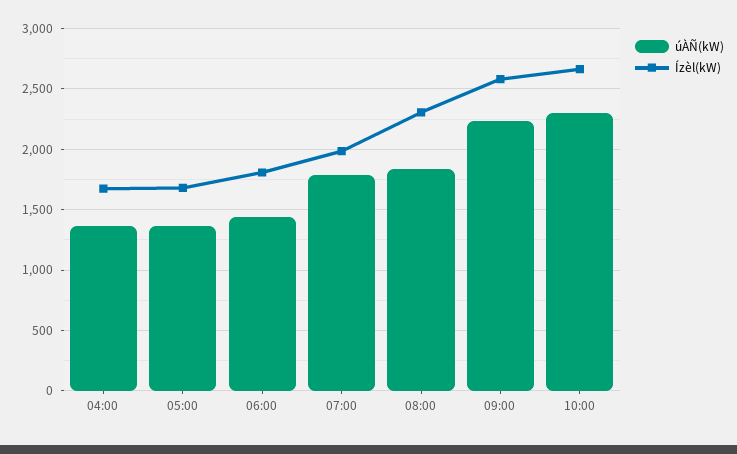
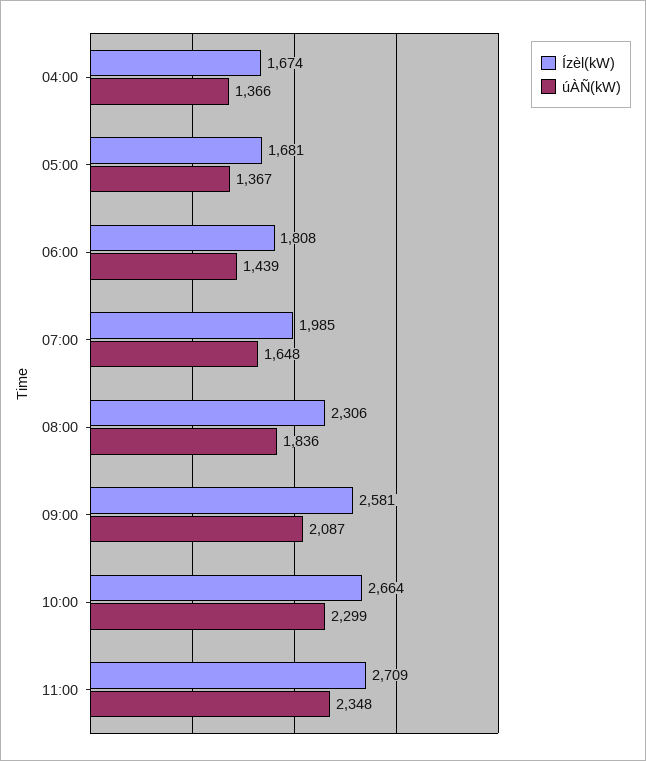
úÀÑ(kW), 07:00: 1800 -> 1648
úÀÑ(kW), 09:00: 2250 -> 2087
Ízèl(kW), 11:00: none -> 2709
úÀÑ(kW), 11:00: none -> 2348

